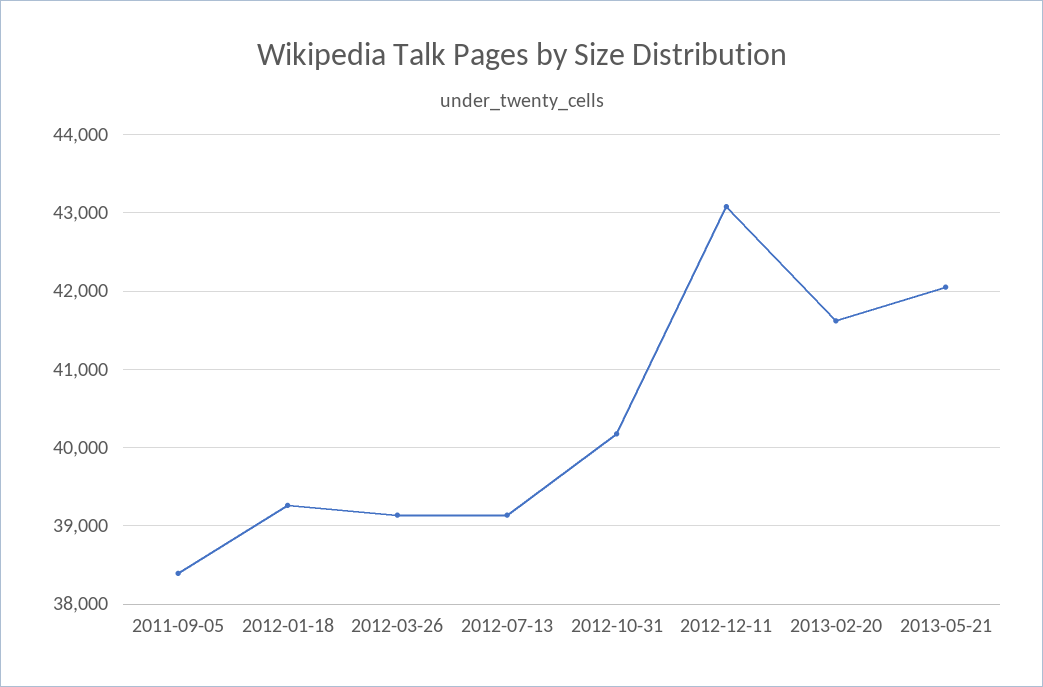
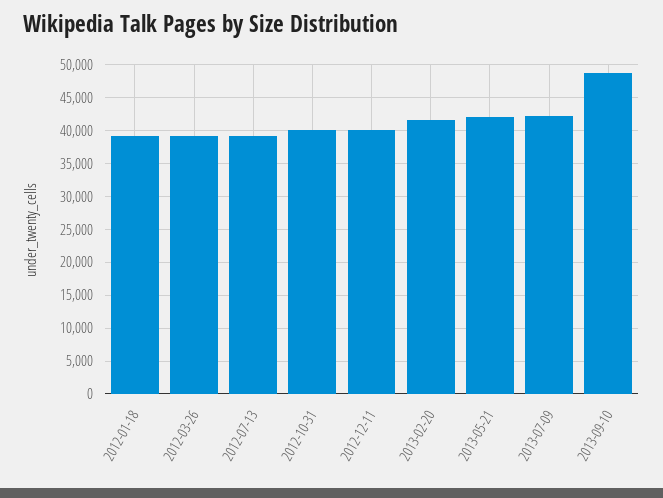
2011-09-05: 38400 -> none
2012-12-11: 43100 -> 40000
2013-07-09: none -> 42000
2013-09-10: none -> 49000

